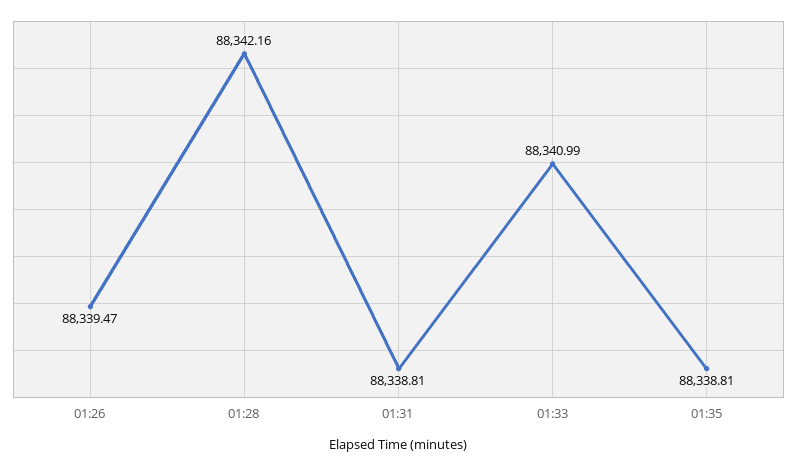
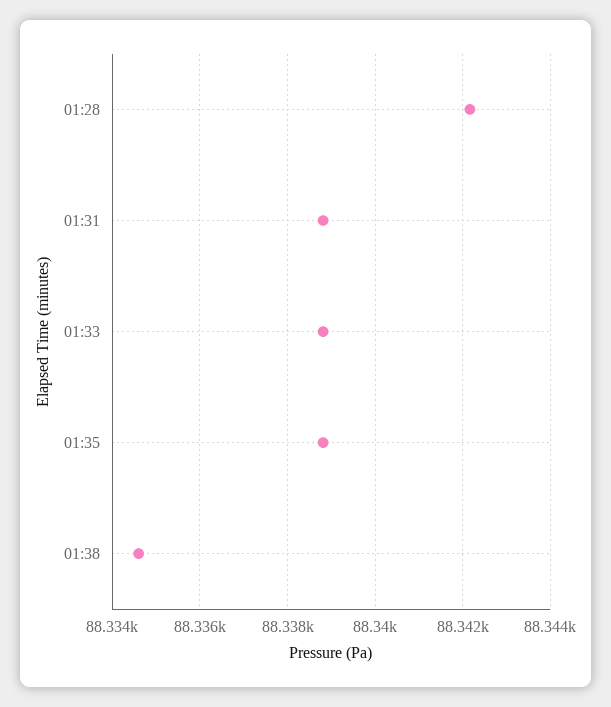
01:26: 88339.47 -> none
01:33: 88340.99 -> 88338.8
01:38: none -> 88334.6

